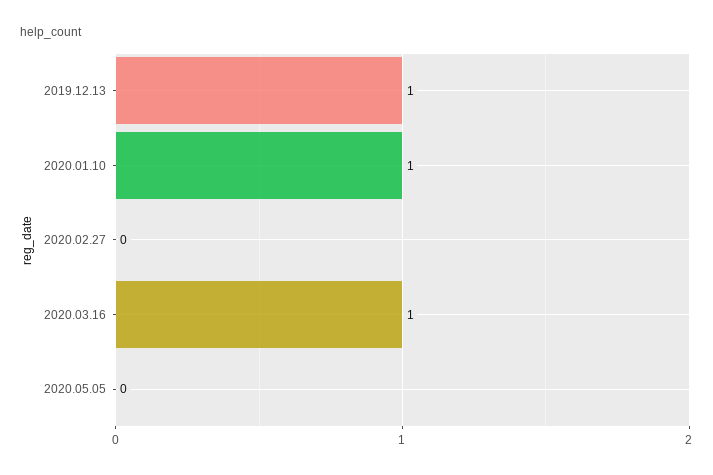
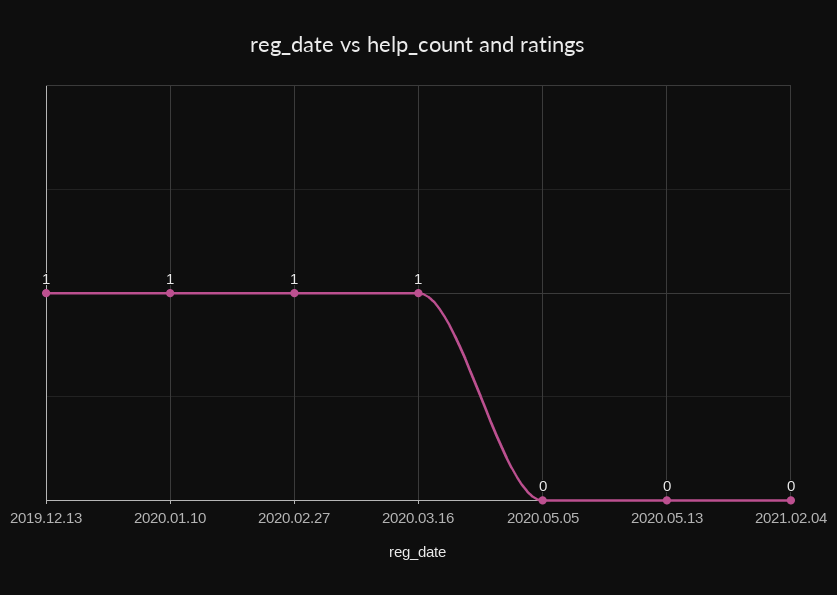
2020.02.27: 0 -> 1
2020.05.13: none -> 0
2021.02.04: none -> 0

